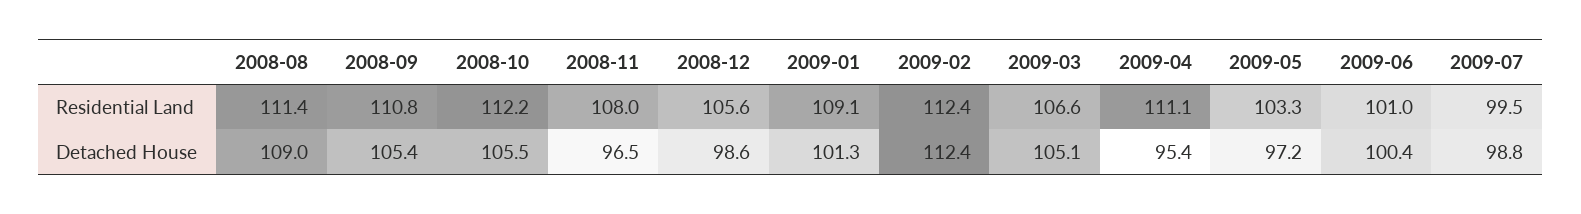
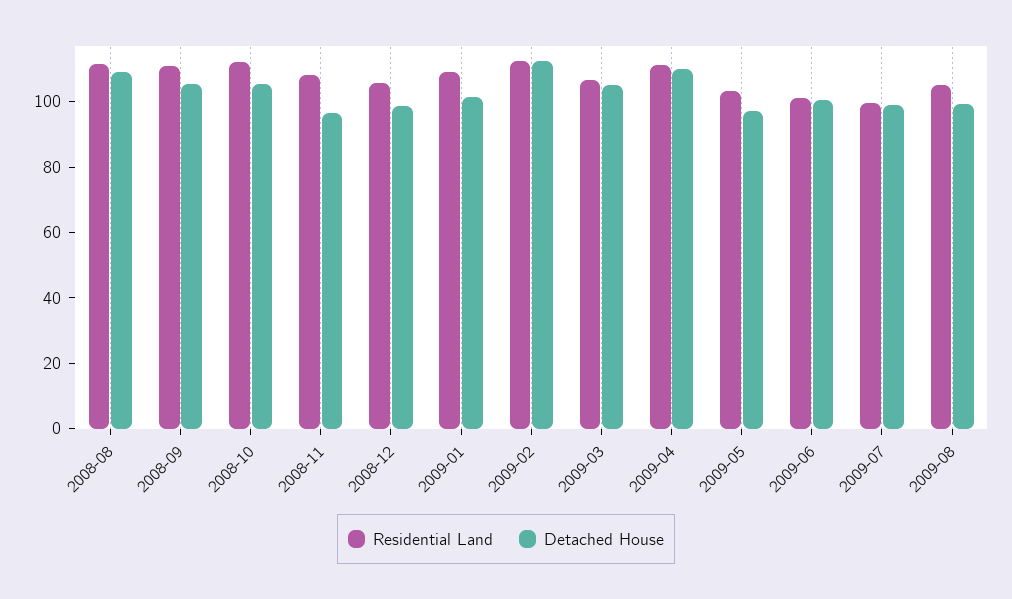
Detached House, 2009-04: 95.4 -> 110
Residential Land, 2009-08: none -> 105
Detached House, 2009-08: none -> 100

